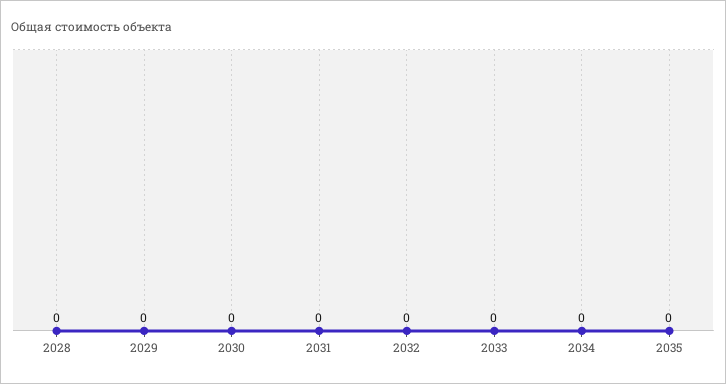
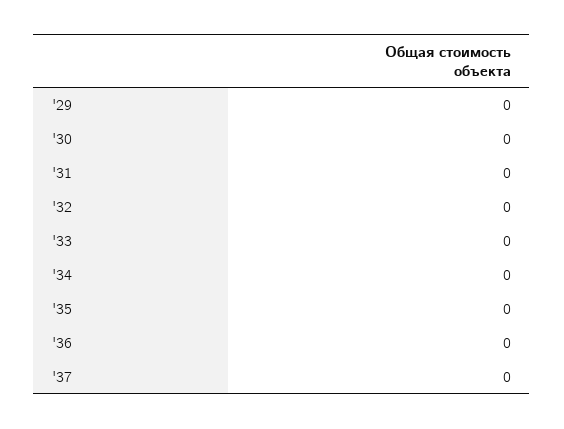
2028: 0 -> none
'36: none -> 0
'37: none -> 0

